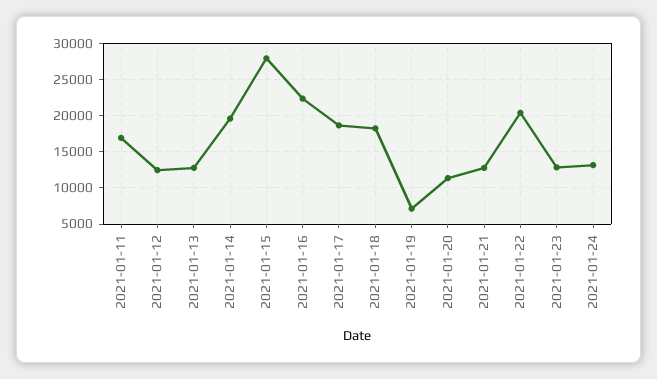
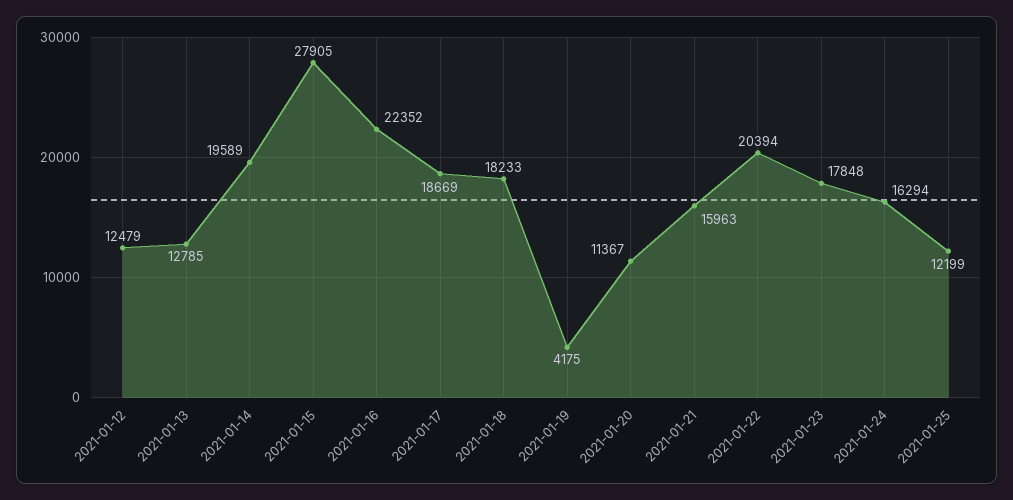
2021-01-11: 17000 -> none
2021-01-19: 7000 -> 4175
2021-01-21: 13000 -> 15963
2021-01-23: 13000 -> 17848
2021-01-24: 13000 -> 16294
2021-01-25: none -> 12199

